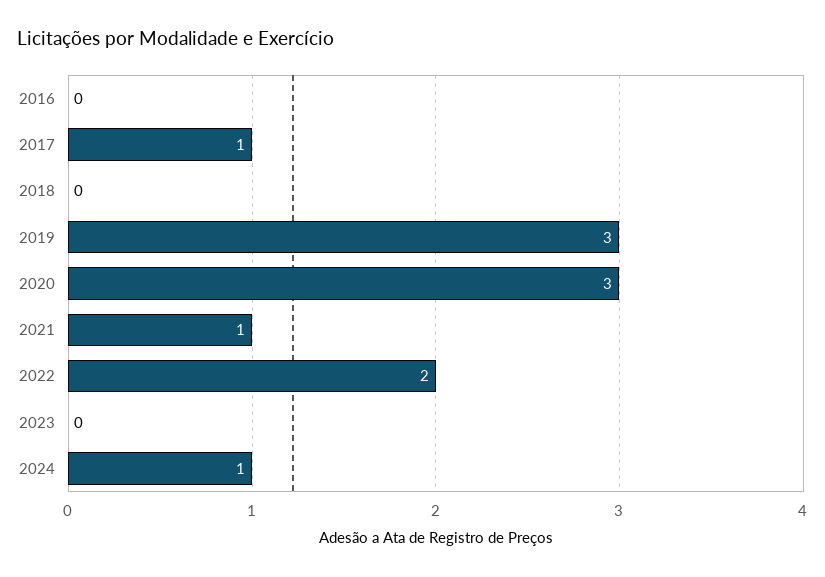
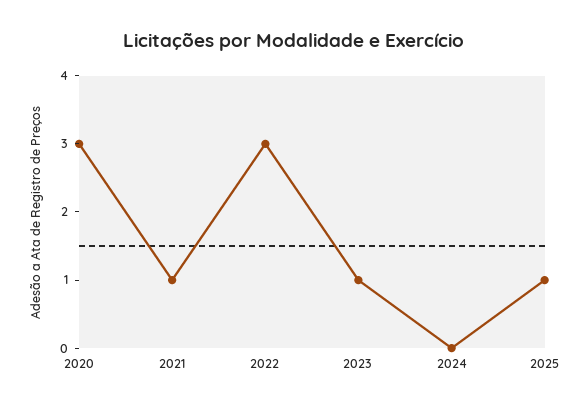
2016: 0 -> none
2017: 1 -> none
2018: 0 -> none
2019: 3 -> none
2022: 2 -> 3
2023: 0 -> 1
2024: 1 -> 0
2025: none -> 1

